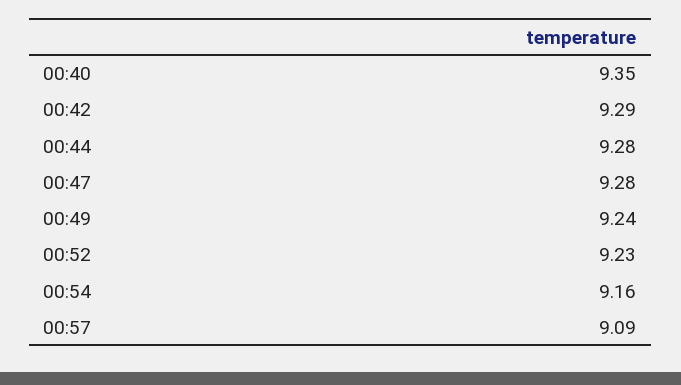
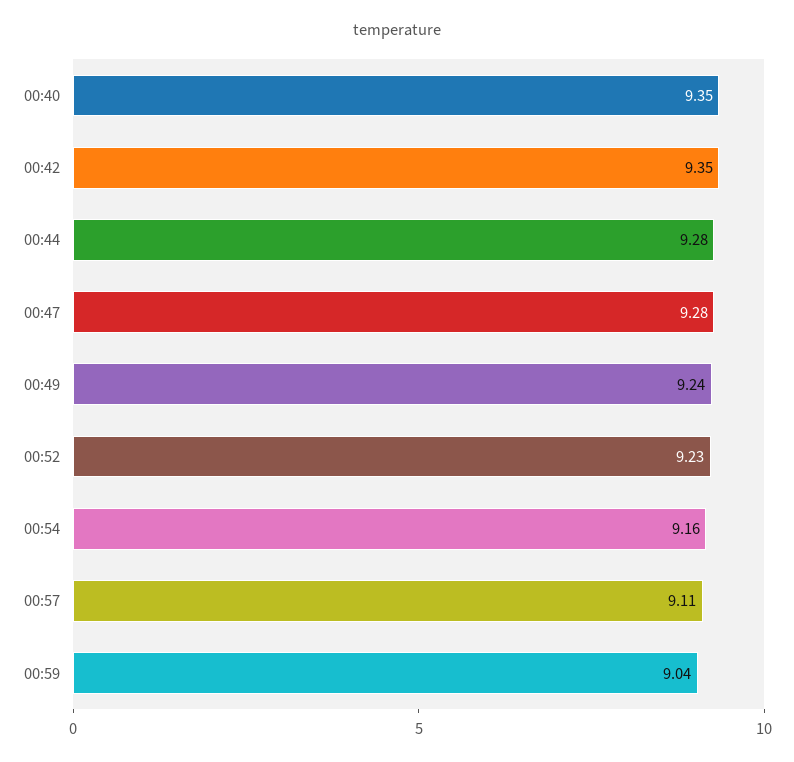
00:42: 9.29 -> 9.35
00:57: 9.09 -> 9.11
00:59: none -> 9.04

